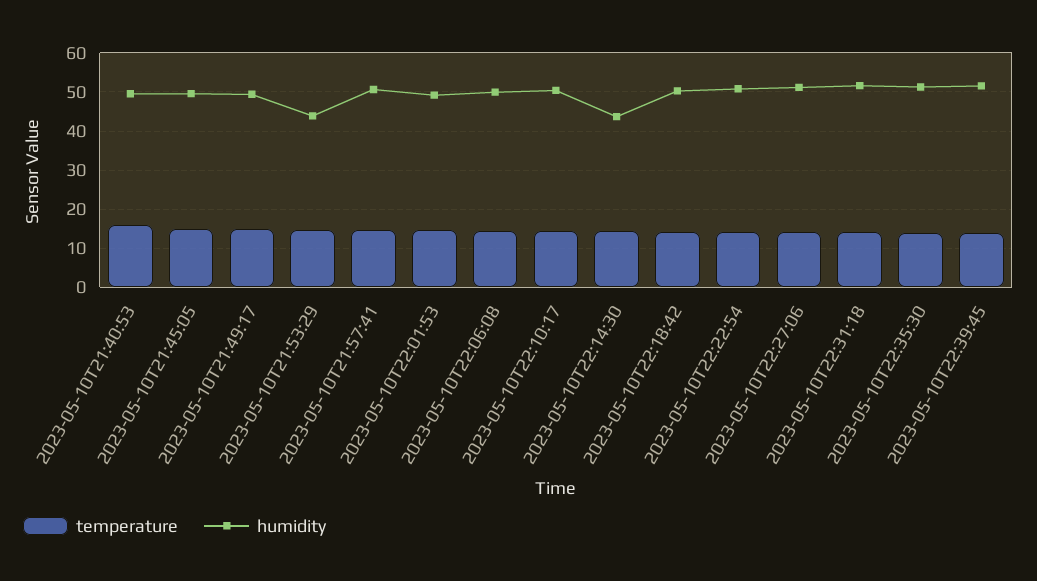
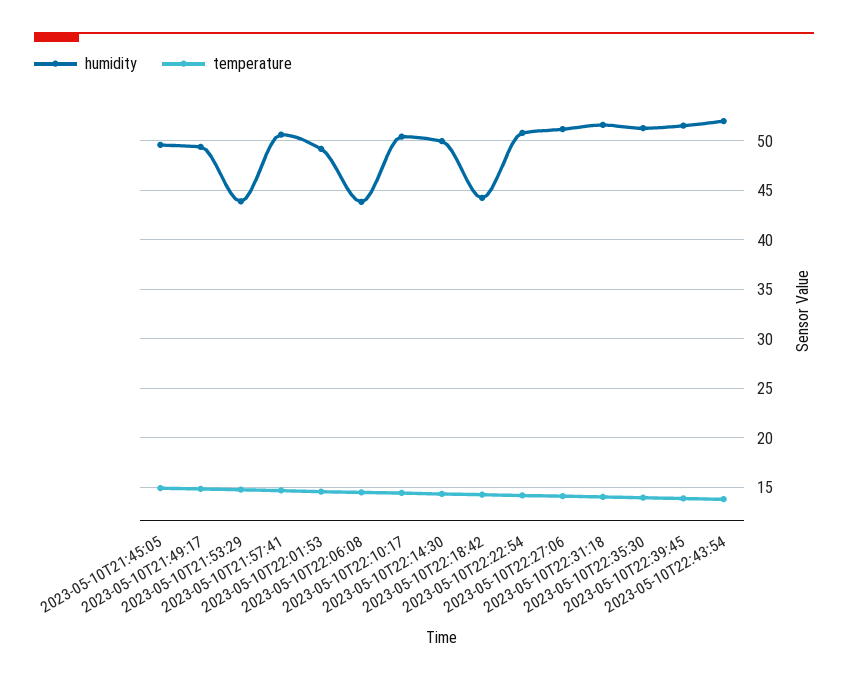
temperature, 2023-05-10T21:40:53: 16 -> none
humidity, 2023-05-10T21:40:53: 50 -> none
humidity, 2023-05-10T22:06:08: 50 -> 44
humidity, 2023-05-10T22:14:30: 44 -> 50
humidity, 2023-05-10T22:18:42: 50 -> 44
humidity, 2023-05-10T22:43:54: none -> 52
temperature, 2023-05-10T22:43:54: none -> 14

